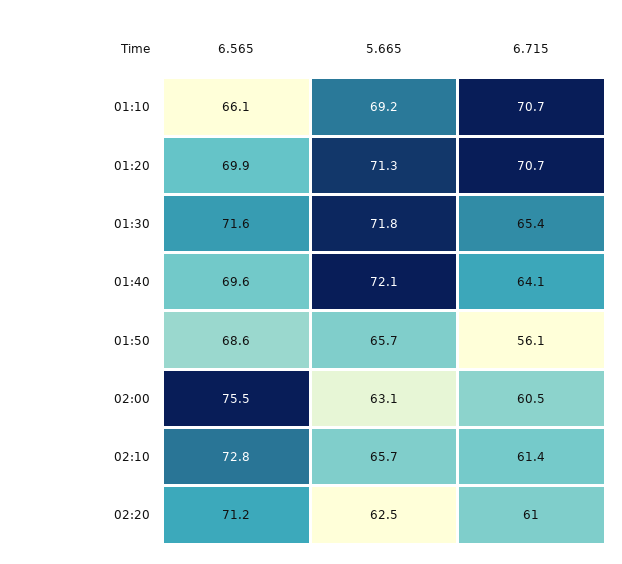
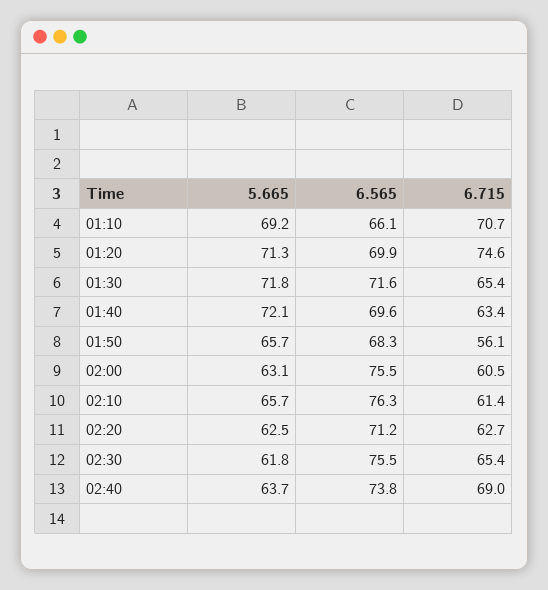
6.715, 01:20: 70.7 -> 74.6
6.715, 01:40: 64.1 -> 63.4
6.565, 01:50: 68.6 -> 68.3
6.565, 02:10: 72.8 -> 76.3
6.715, 02:20: 61 -> 62.7
5.665, 02:30: none -> 61.8
6.565, 02:30: none -> 75.5
6.715, 02:30: none -> 65.4
5.665, 02:40: none -> 63.7
6.565, 02:40: none -> 73.8
6.715, 02:40: none -> 69

